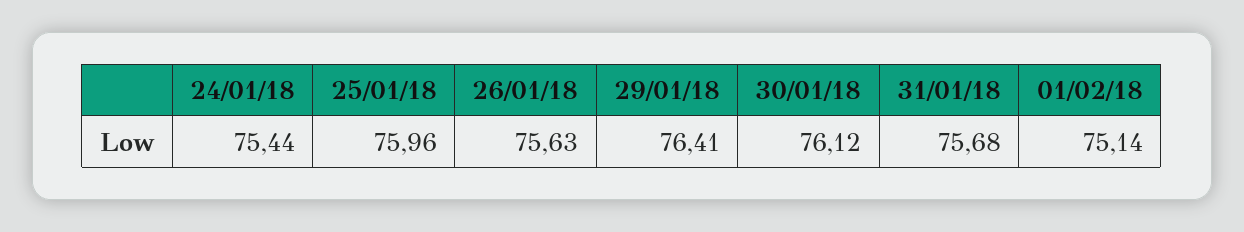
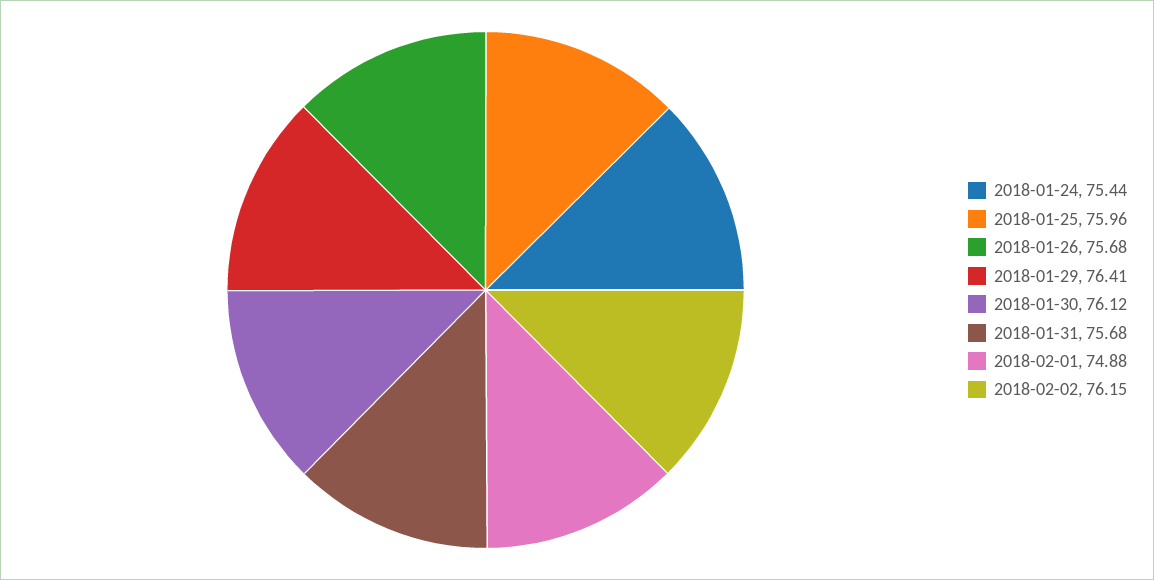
26/01/18: 75.63 -> 75.68
01/02/18: 75.14 -> 74.88
2018-02-02: none -> 76.15

